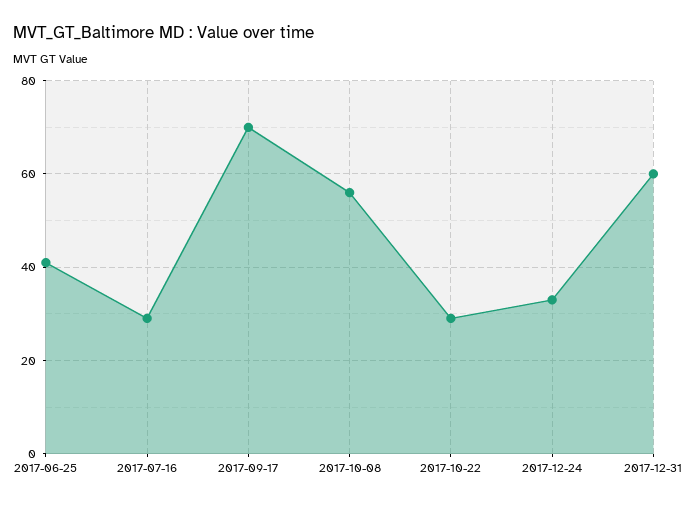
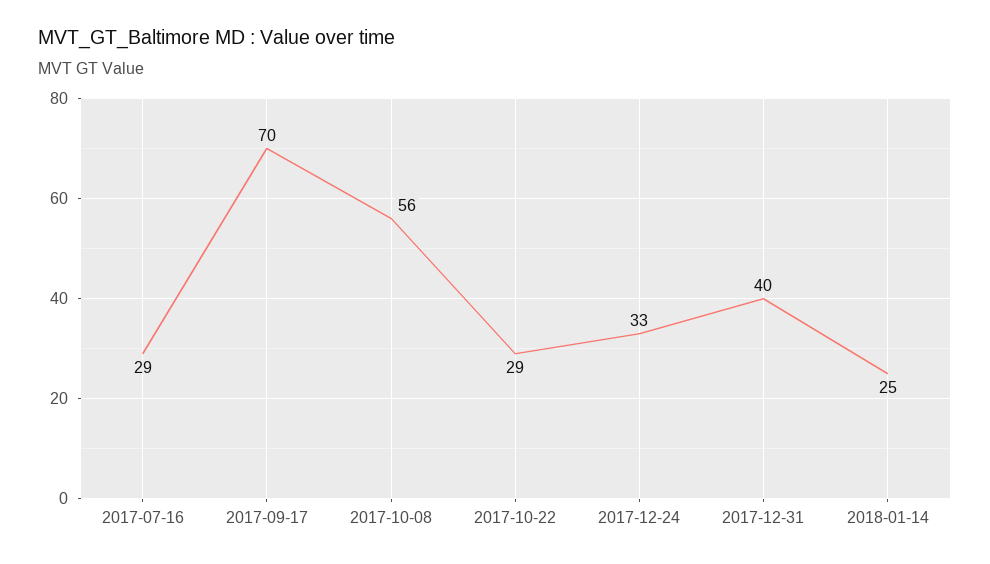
2017-06-25: 40 -> none
2017-12-31: 60 -> 40
2018-01-14: none -> 25

